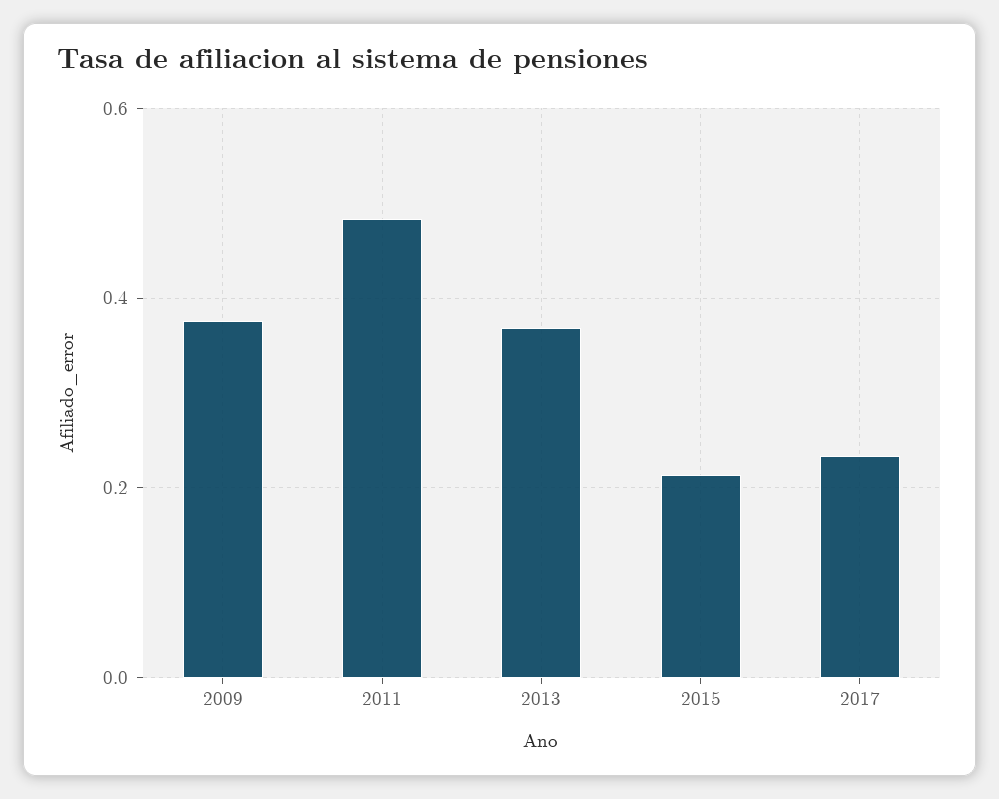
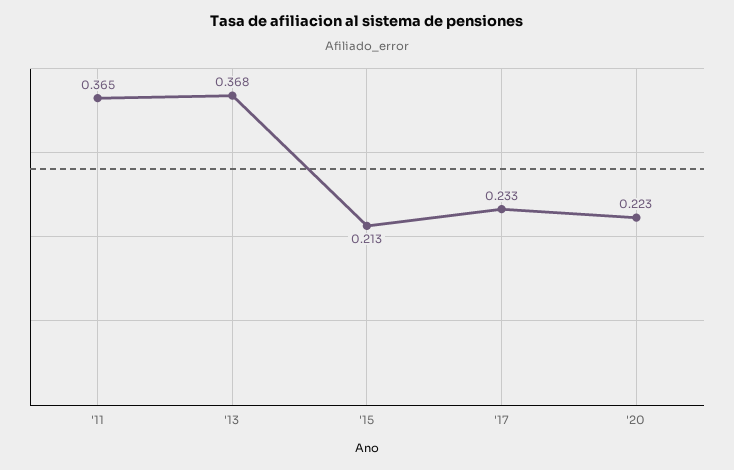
2009: 0.38 -> none
2011: 0.48 -> 0.365
'20: none -> 0.223

